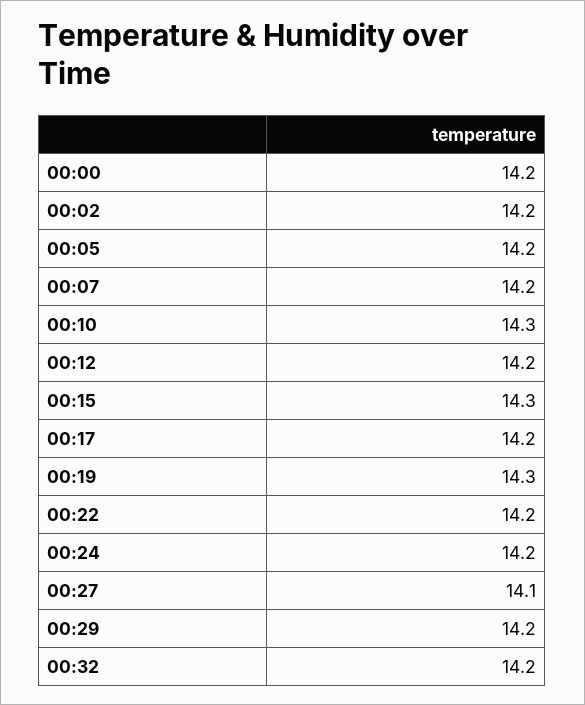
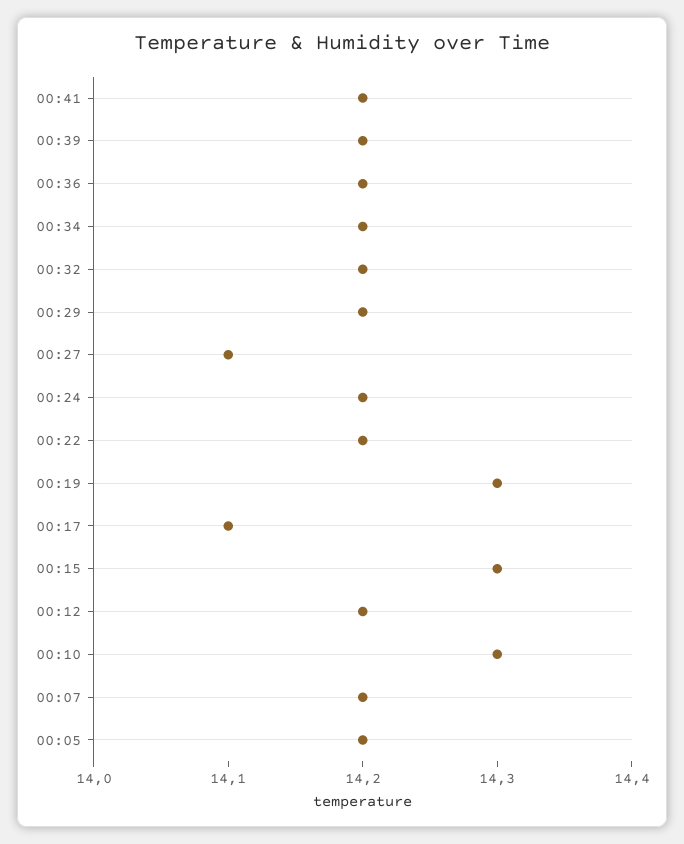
00:00: 14.2 -> none
00:02: 14.2 -> none
00:17: 14.2 -> 14.1
00:41: none -> 14.2
00:39: none -> 14.2
00:36: none -> 14.2
00:34: none -> 14.2

